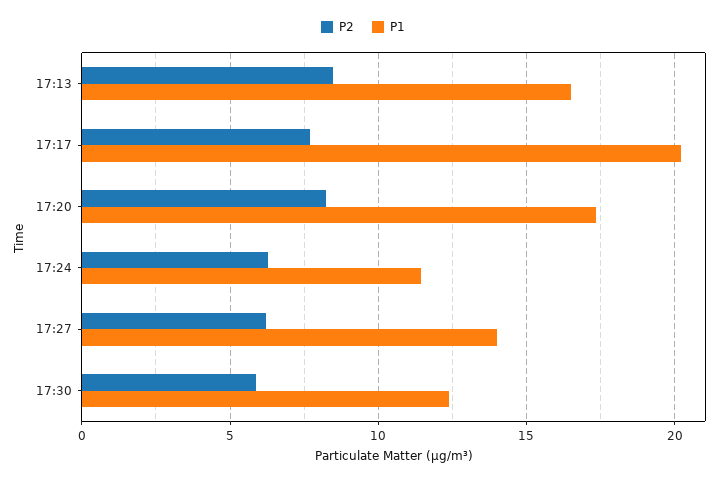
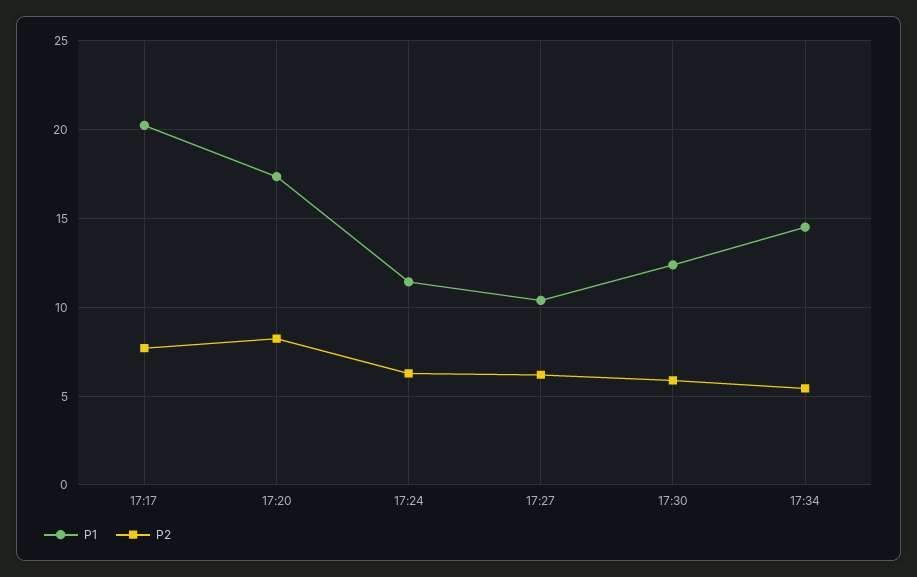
P2, 17:13: 8.5 -> none
P1, 17:13: 16.5 -> none
P1, 17:27: 14 -> 10.5
P1, 17:34: none -> 14.5
P2, 17:34: none -> 5.5

